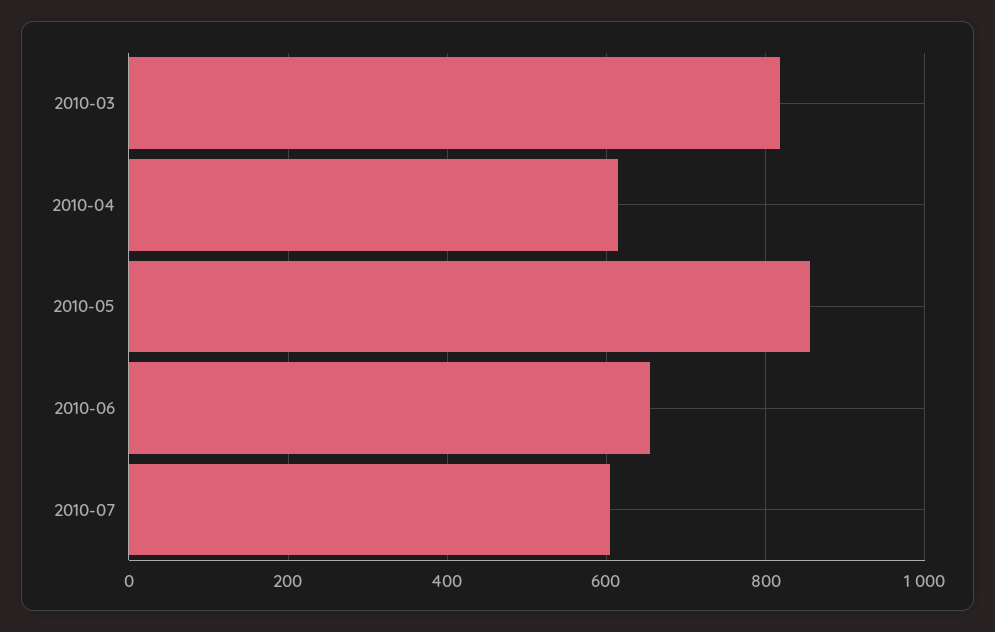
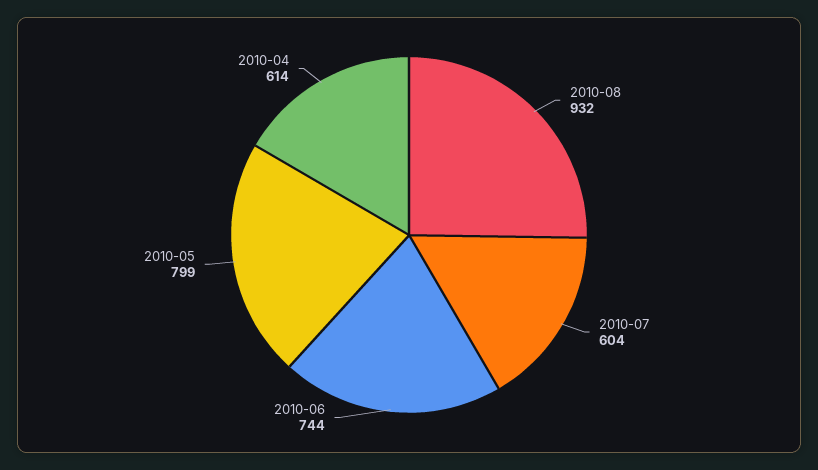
2010-03: 820 -> none
2010-05: 860 -> 799
2010-06: 660 -> 744
2010-08: none -> 932

